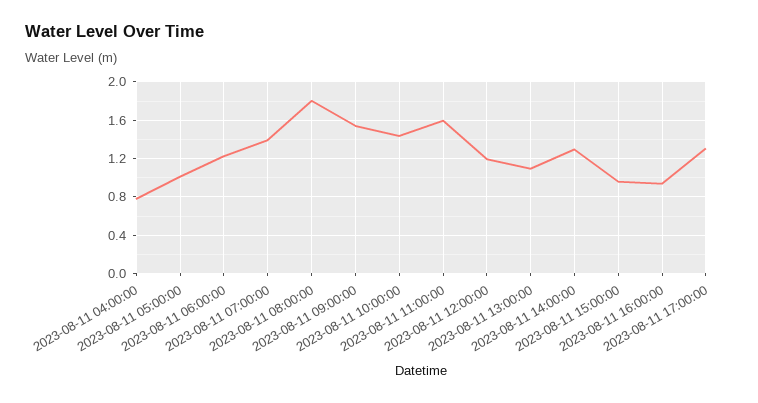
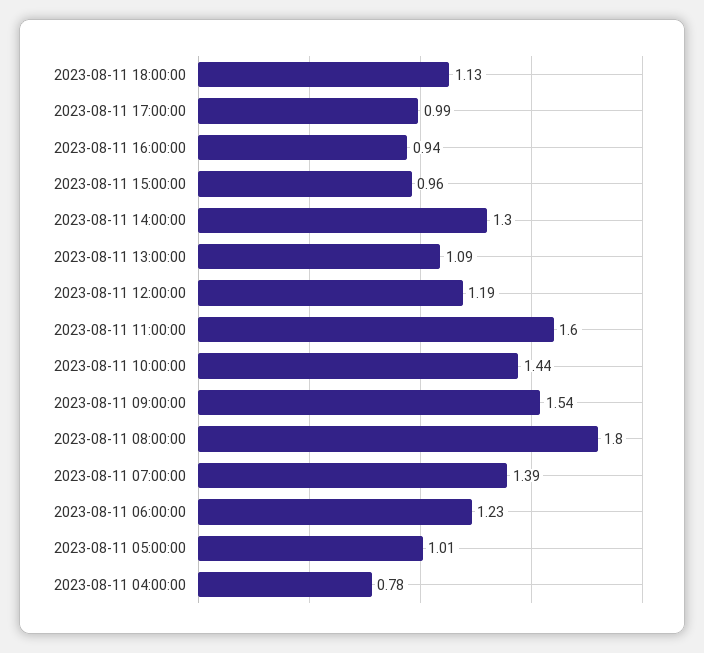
2023-08-11 17:00:00: 1.3 -> 0.99
2023-08-11 18:00:00: none -> 1.13

